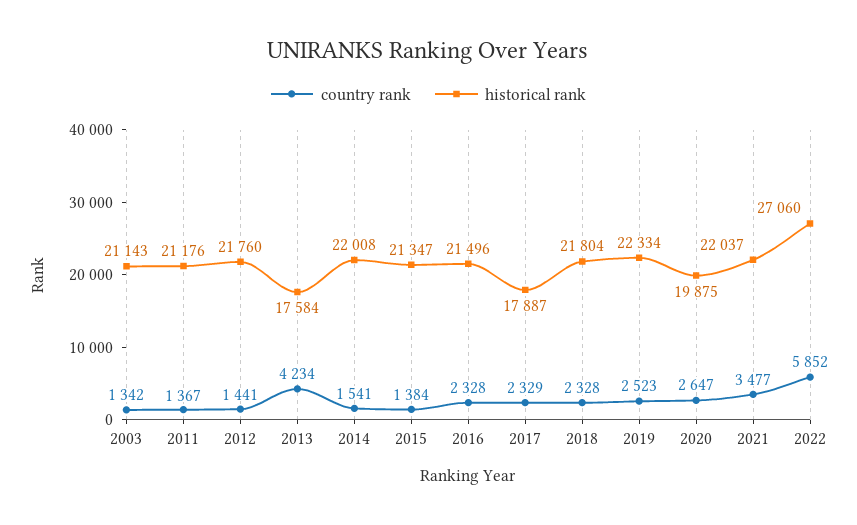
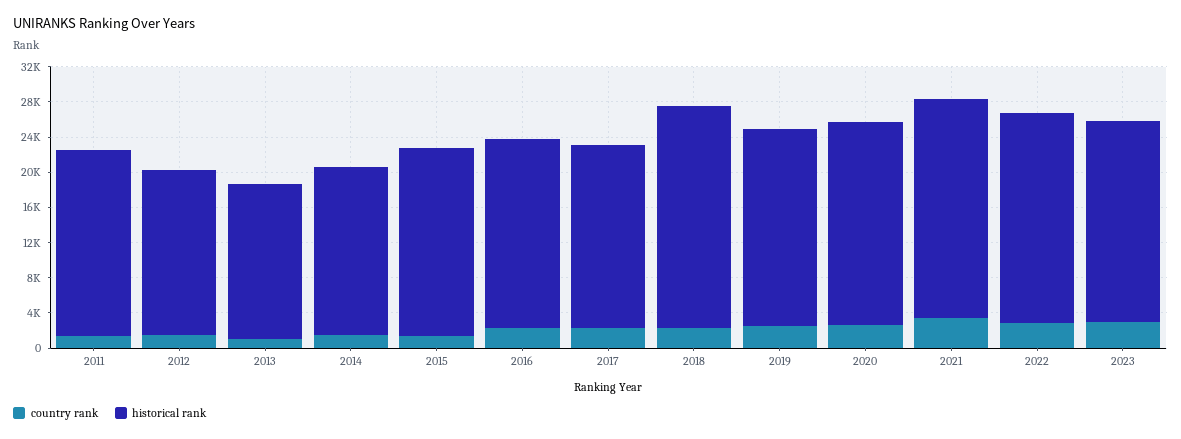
country rank, 2003: 1342 -> none
historical rank, 2003: 21143 -> none
historical rank, 2012: 21760 -> 19000
country rank, 2013: 4234 -> 1000
historical rank, 2014: 22008 -> 19000
historical rank, 2017: 17887 -> 21000
historical rank, 2018: 21804 -> 25000
historical rank, 2020: 19875 -> 23000
historical rank, 2021: 22037 -> 25000
country rank, 2022: 5852 -> 3000
historical rank, 2022: 27060 -> 24000
country rank, 2023: none -> 3000
historical rank, 2023: none -> 23000

